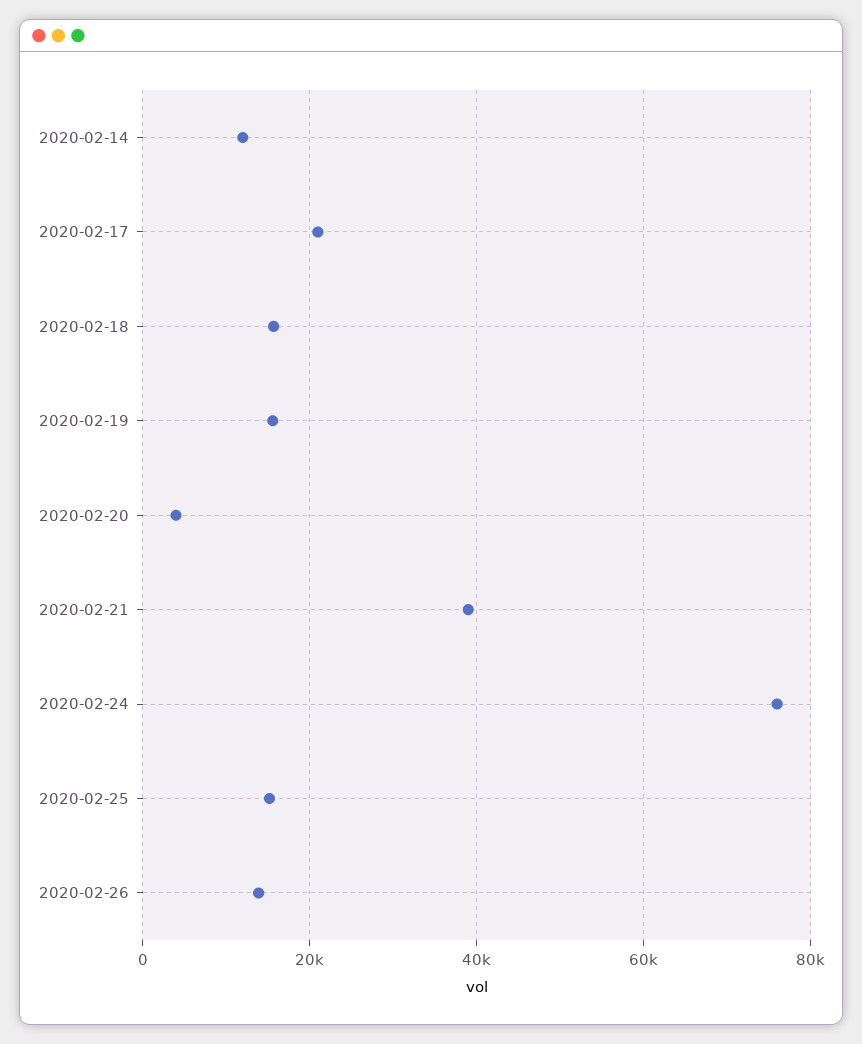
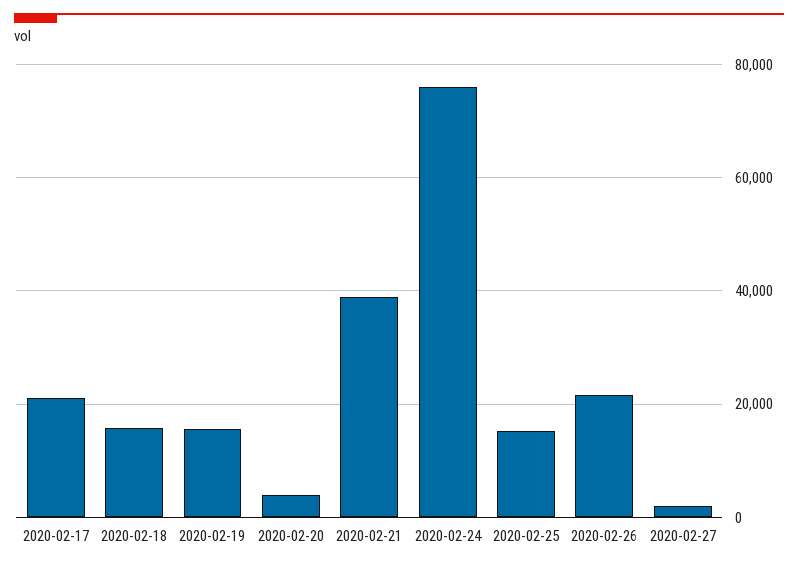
2020-02-14: 12000 -> none
2020-02-26: 14000 -> 22000
2020-02-27: none -> 2000

